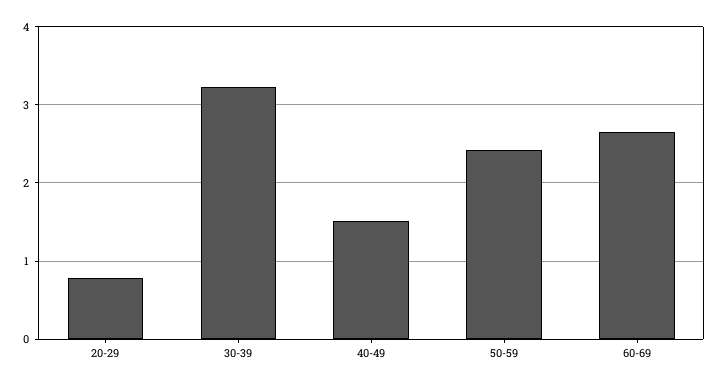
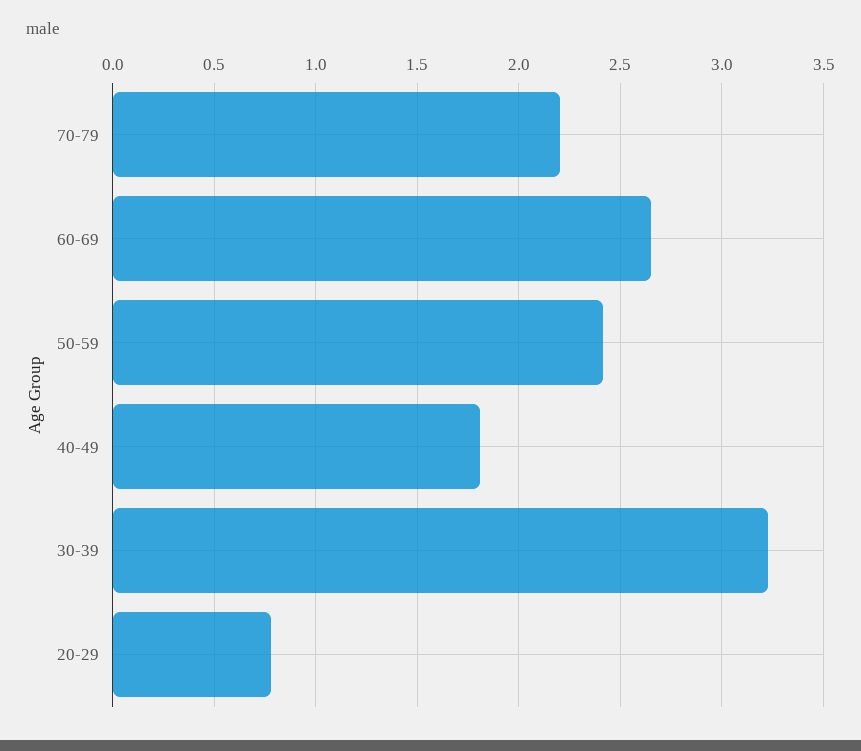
40-49: 1.5 -> 1.8
70-79: none -> 2.2

